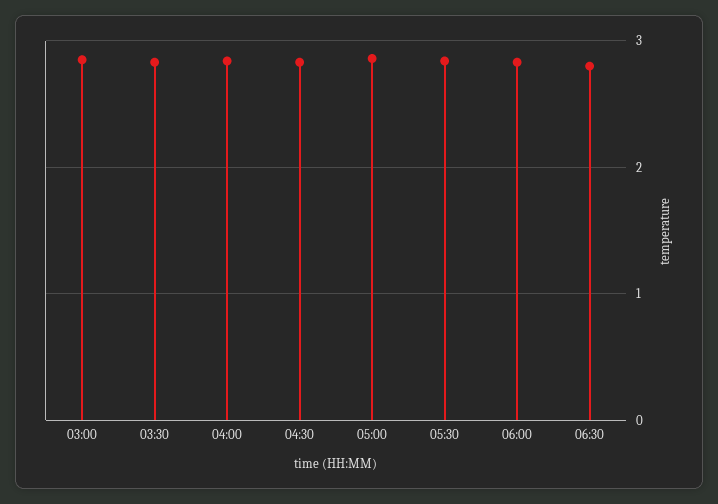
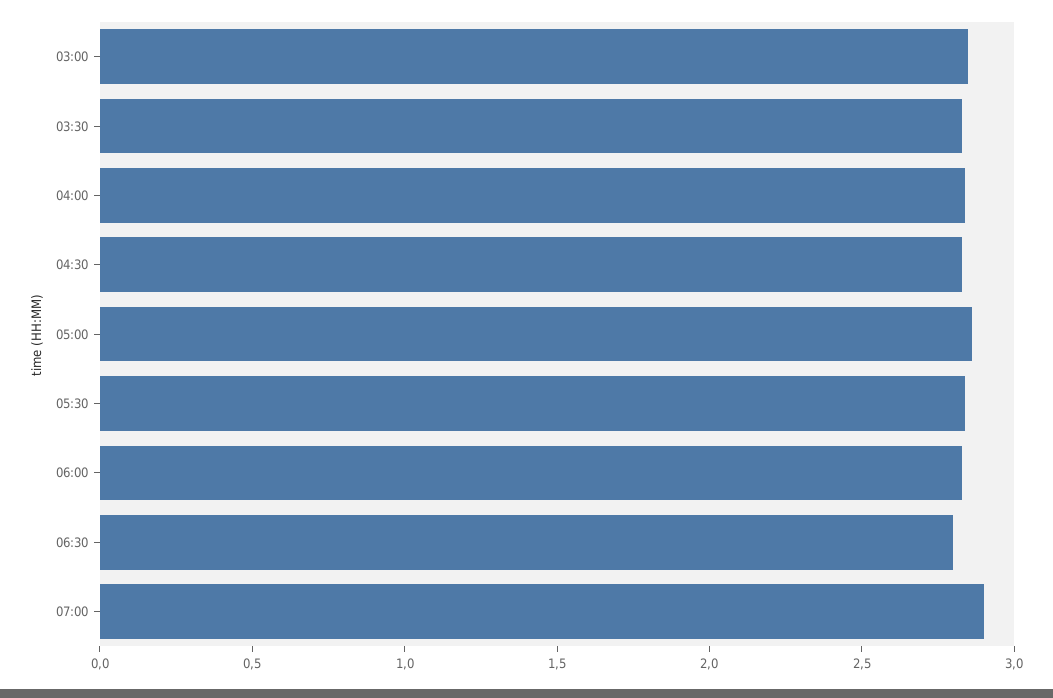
07:00: none -> 2.9

